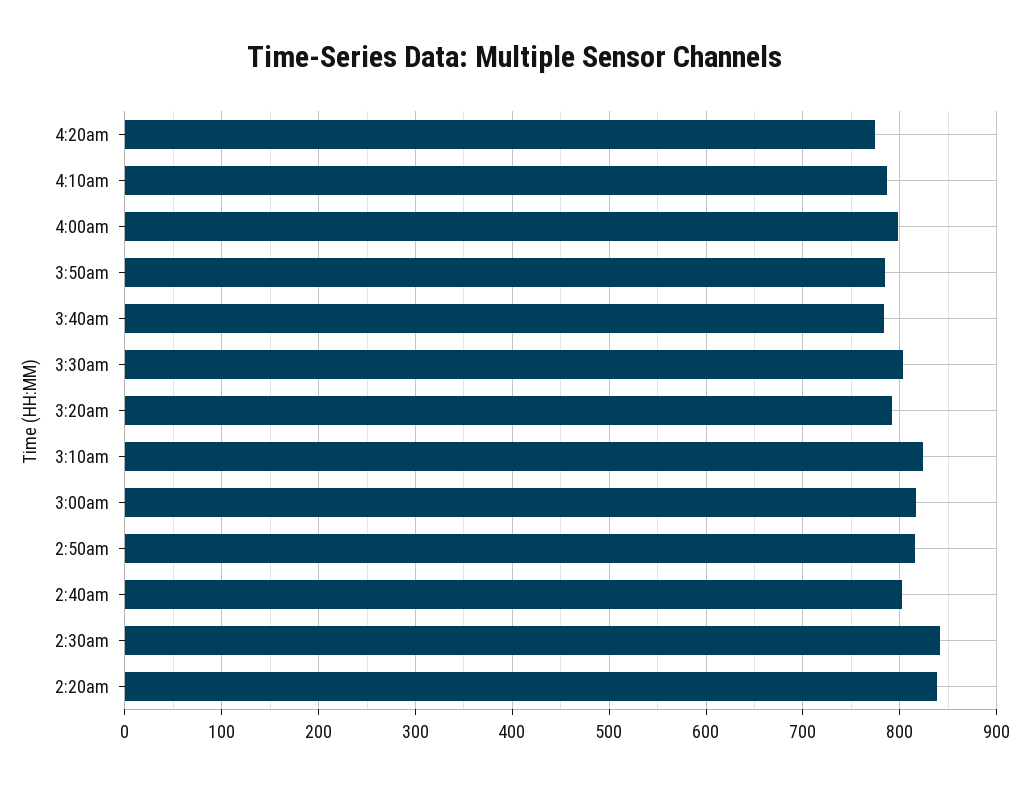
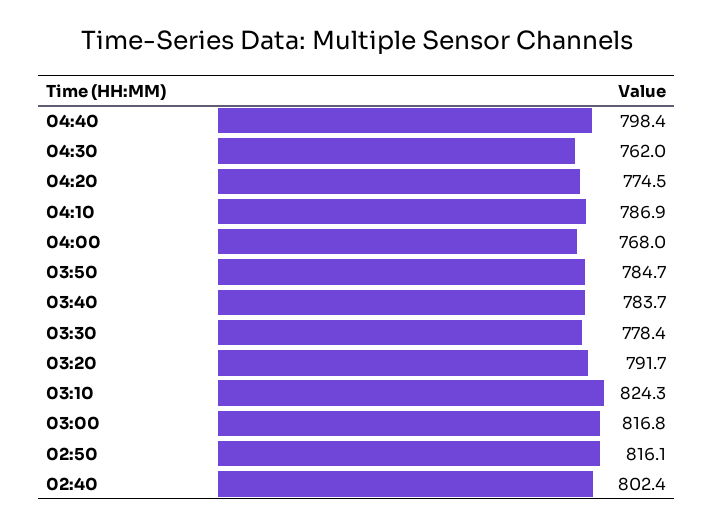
4:00am: 800 -> 768
3:30am: 800 -> 778.4
2:30am: 840 -> none
2:20am: 840 -> none
04:40: none -> 798.4
04:30: none -> 762

